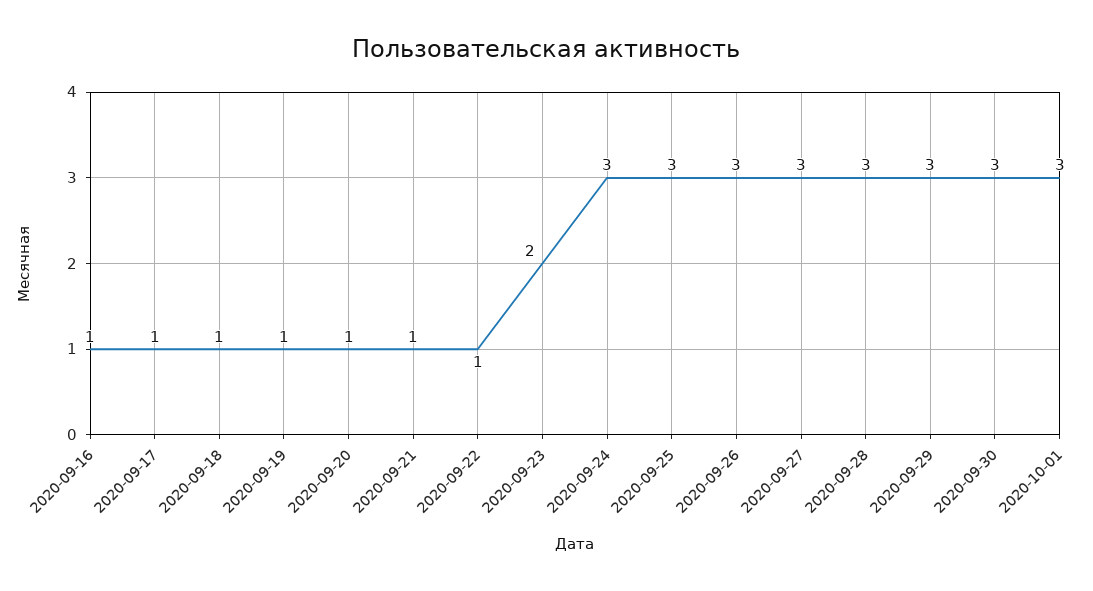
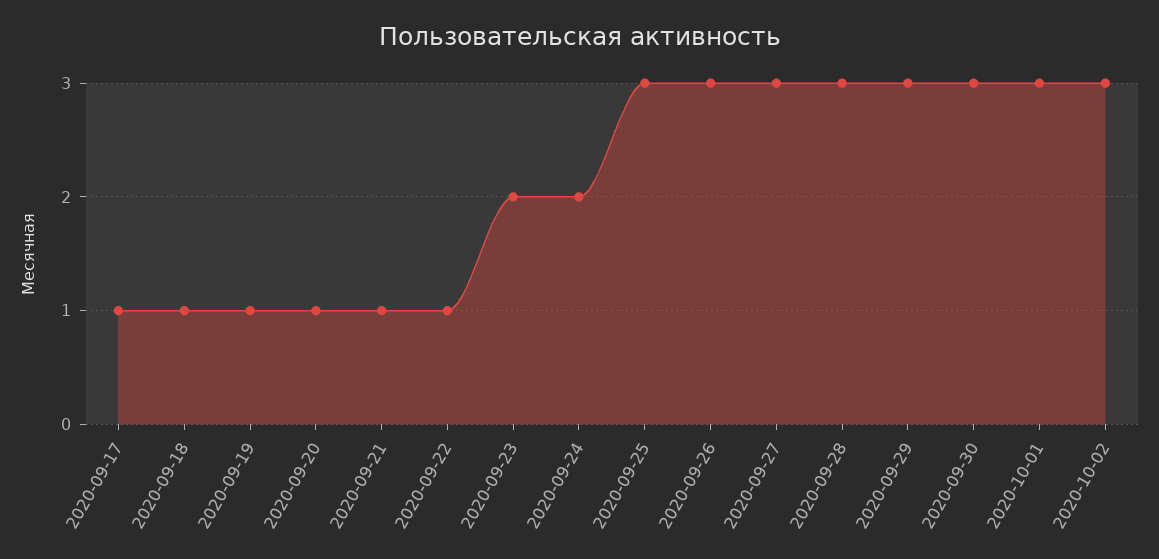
2020-09-16: 1 -> none
2020-09-24: 3 -> 2
2020-10-02: none -> 3

